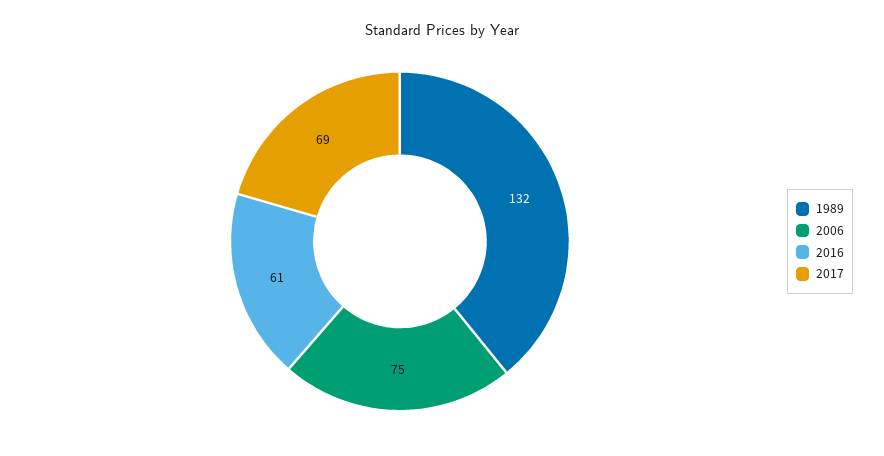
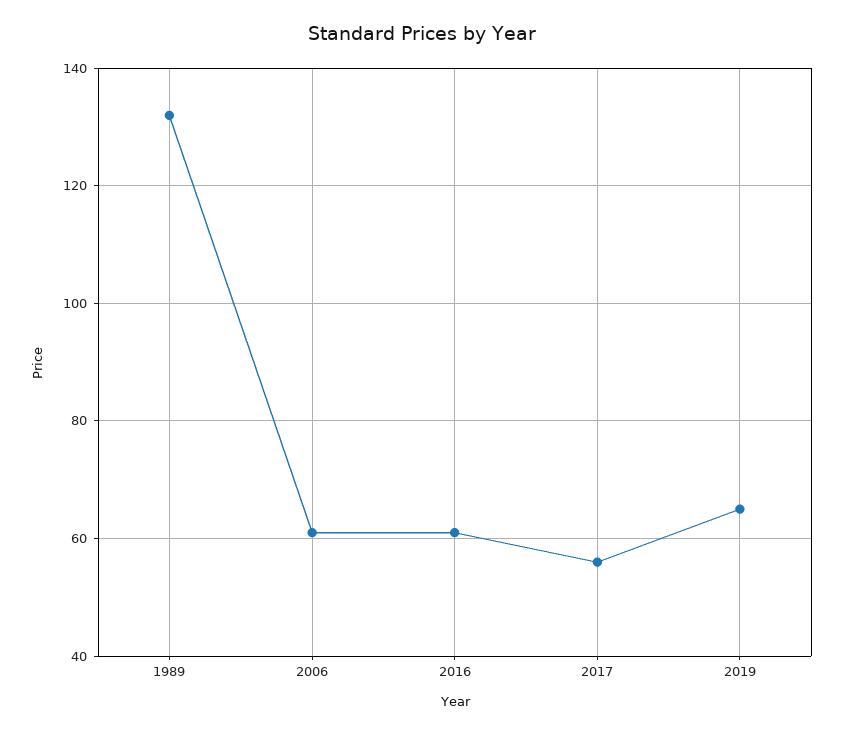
2006: 75 -> 60
2017: 69 -> 55
2019: none -> 65

